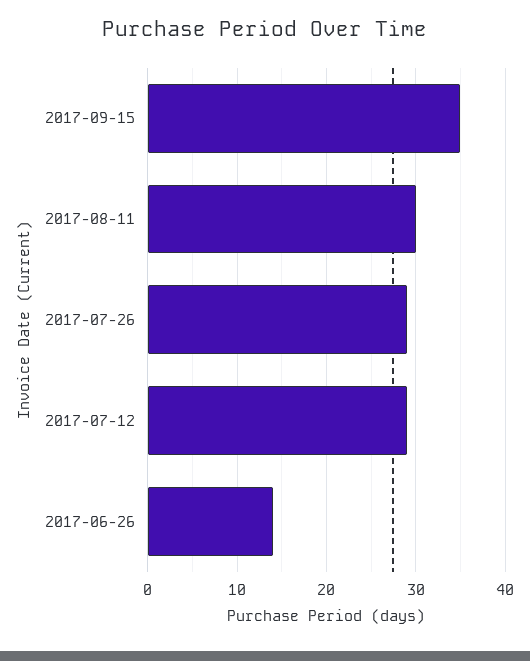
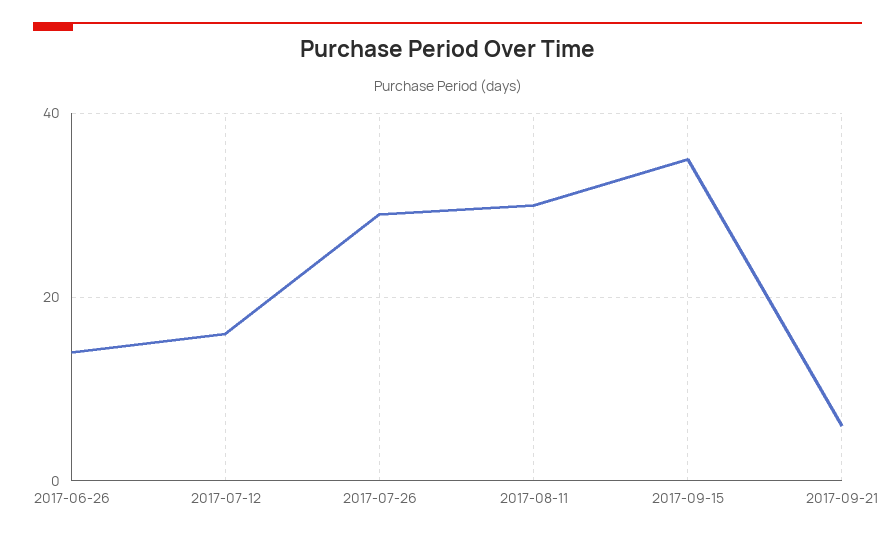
2017-07-12: 29 -> 15
2017-09-21: none -> 5

